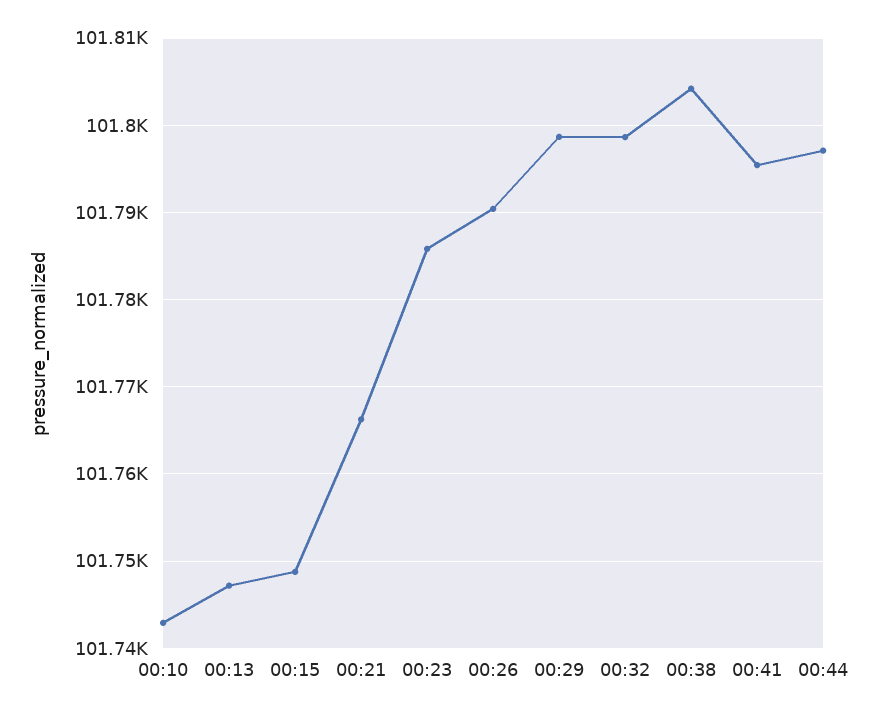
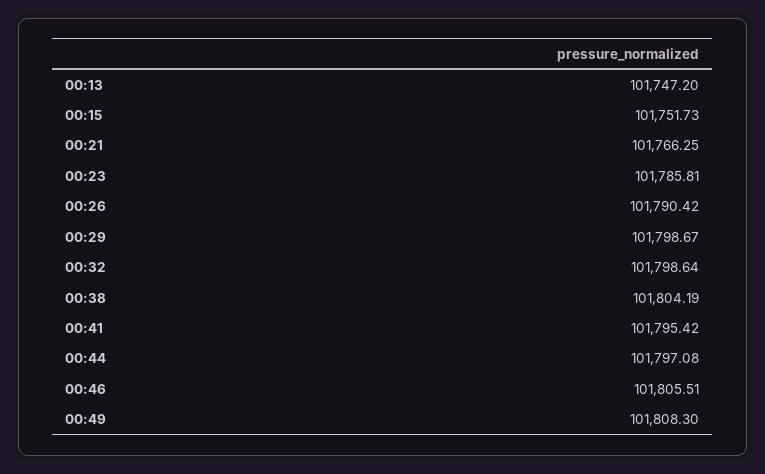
00:10: 101743 -> none
00:15: 101749 -> 101751.73
00:46: none -> 101805.51
00:49: none -> 101808.3

